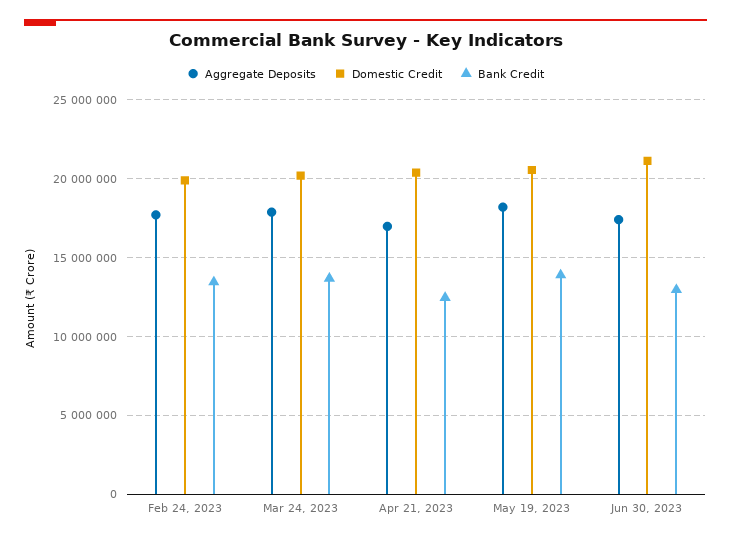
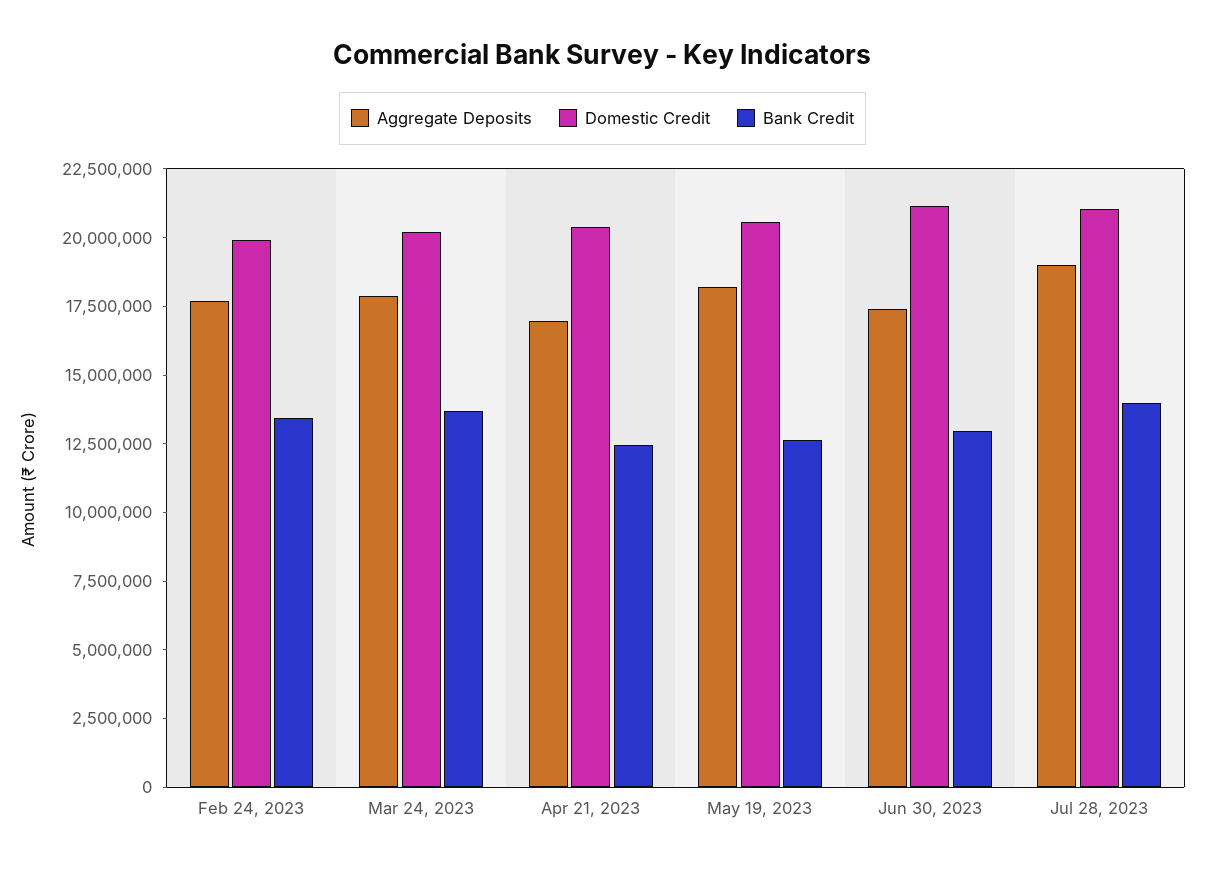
Bank Credit, May 19, 2023: 14000000 -> 12500000
Aggregate Deposits, Jul 28, 2023: none -> 19000000
Domestic Credit, Jul 28, 2023: none -> 21000000
Bank Credit, Jul 28, 2023: none -> 14000000

